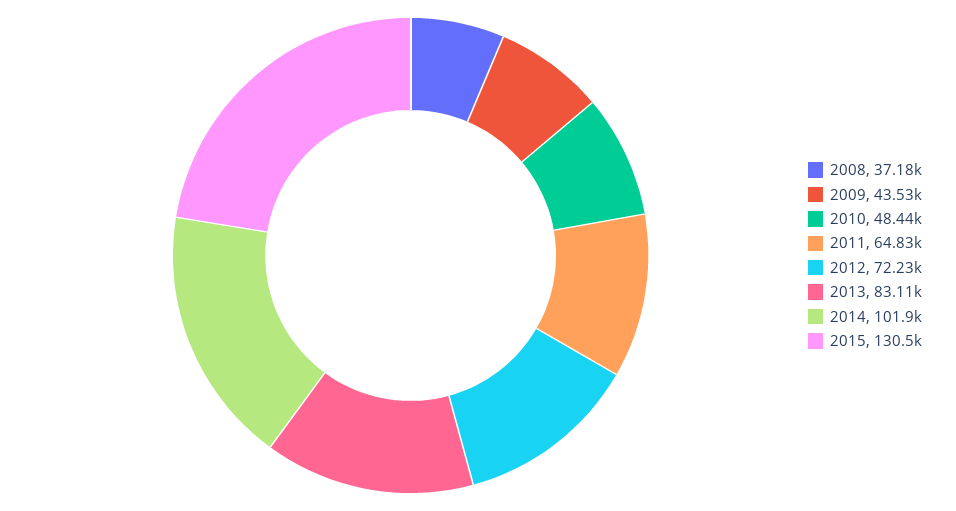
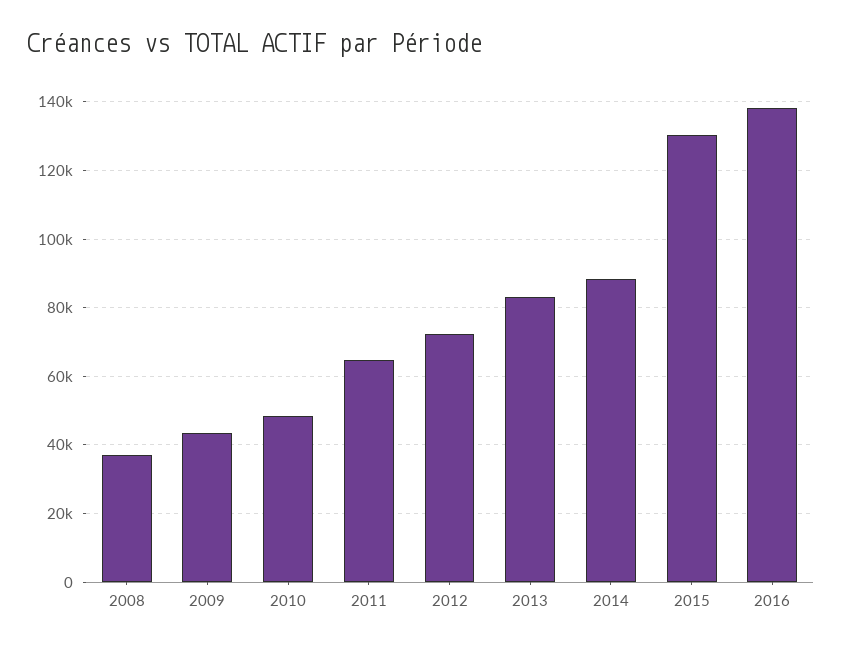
2014: 101900 -> 88000
2016: none -> 138000

